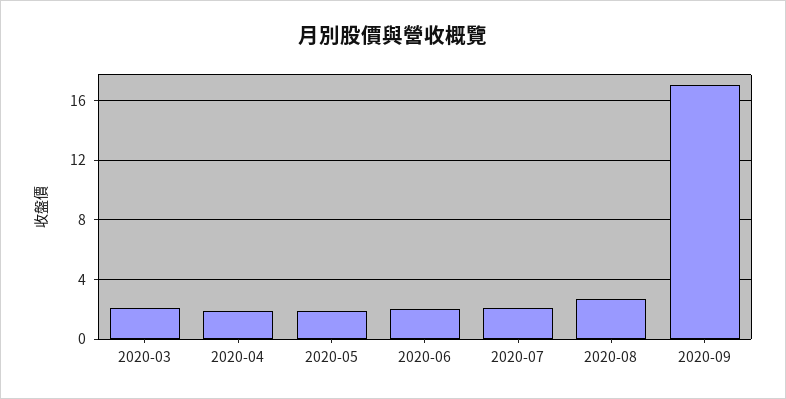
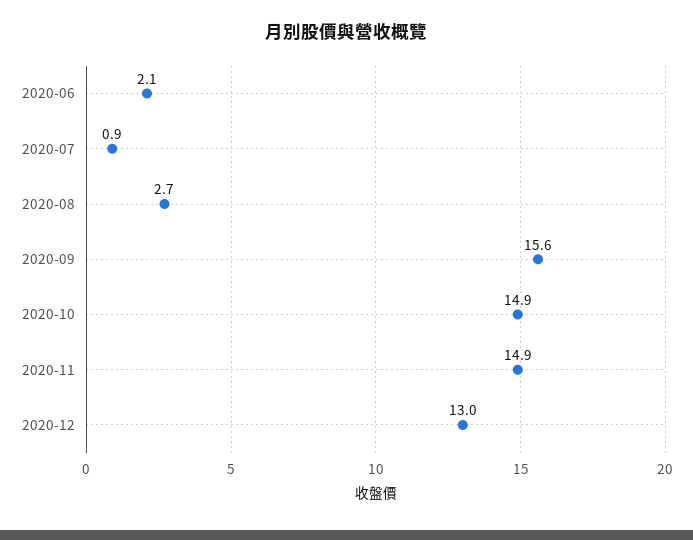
2020-03: 2 -> none
2020-04: 2 -> none
2020-05: 2 -> none
2020-07: 2 -> 0.9
2020-09: 17 -> 15.6
2020-10: none -> 14.9
2020-11: none -> 14.9
2020-12: none -> 13

